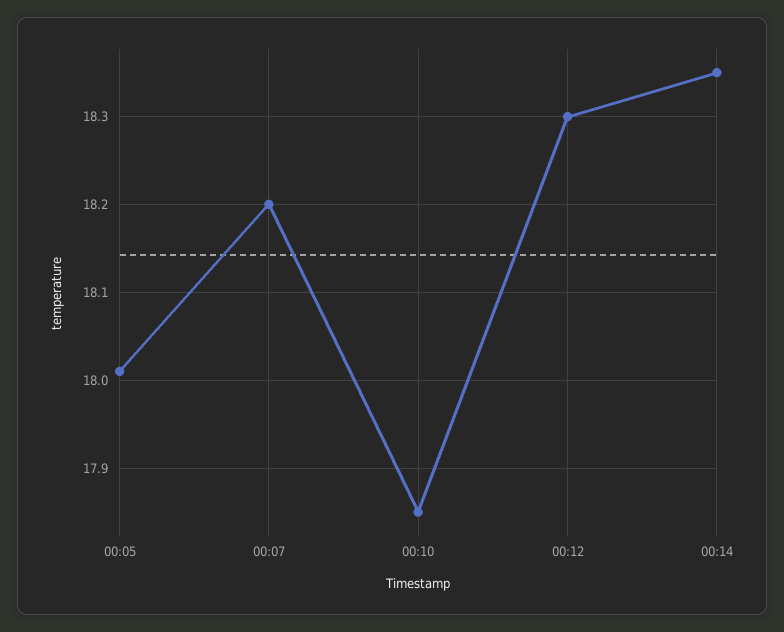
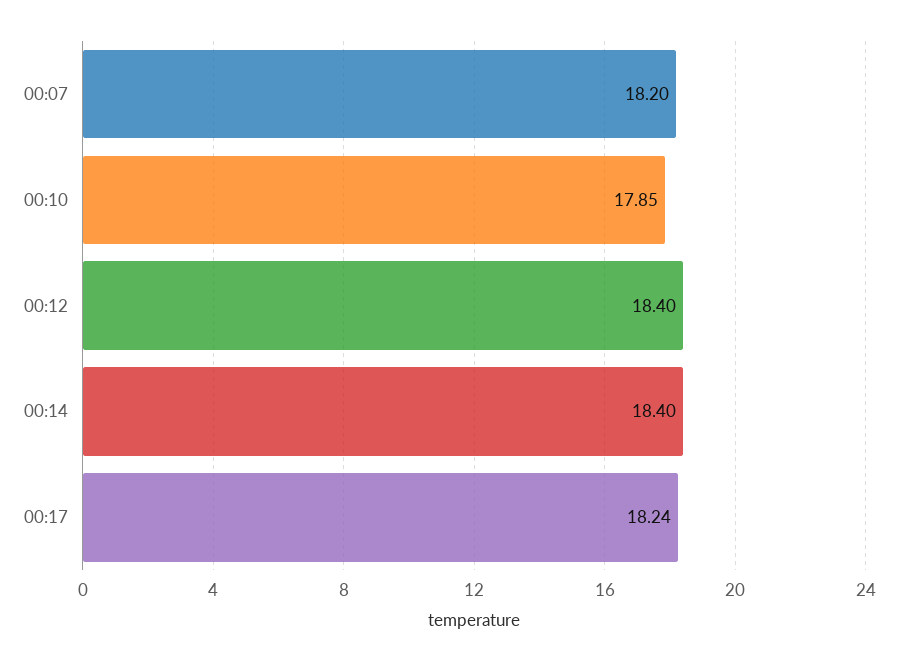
00:05: 18.01 -> none
00:12: 18.3 -> 18.4
00:14: 18.35 -> 18.4
00:17: none -> 18.24

